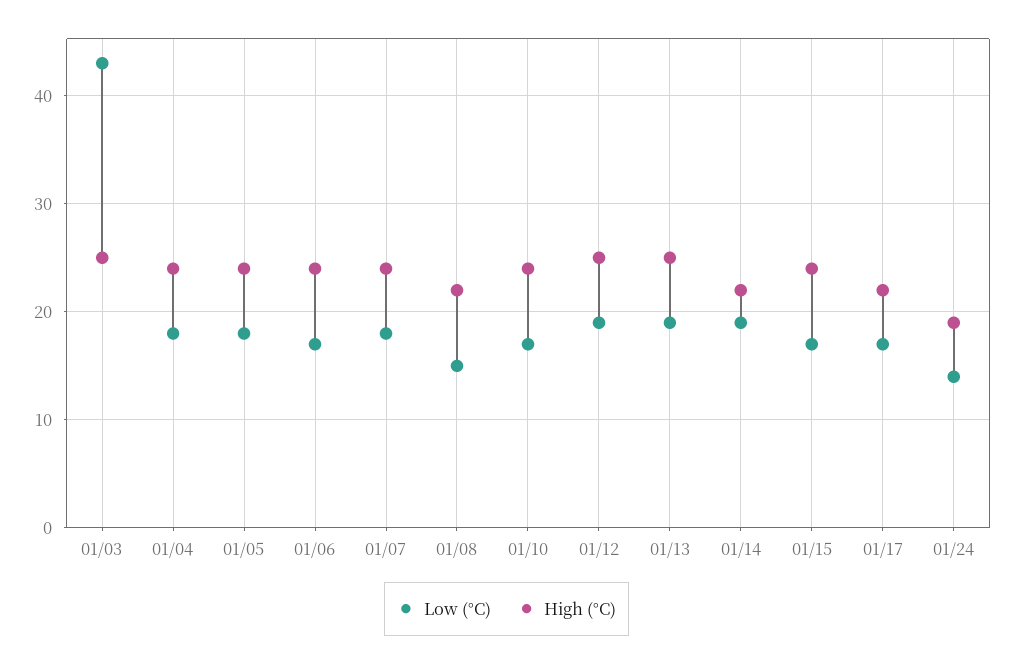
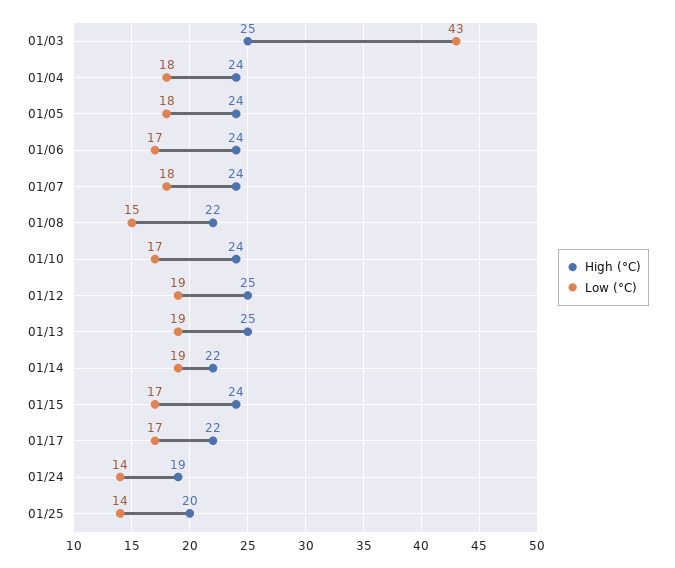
High (°C), 01/25: none -> 20
Low (°C), 01/25: none -> 14

